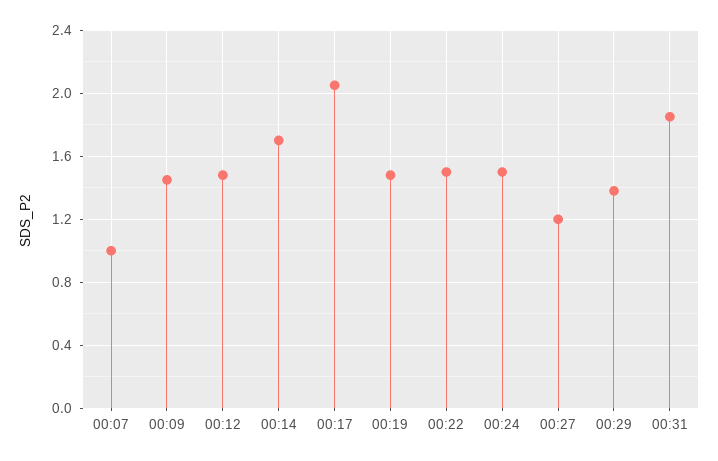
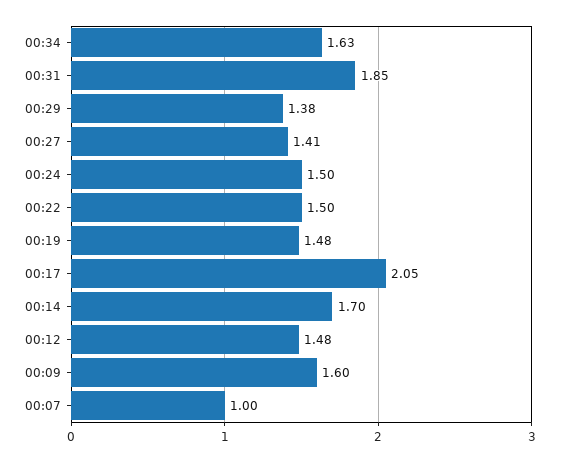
00:09: 1.45 -> 1.6
00:27: 1.2 -> 1.41
00:34: none -> 1.63

